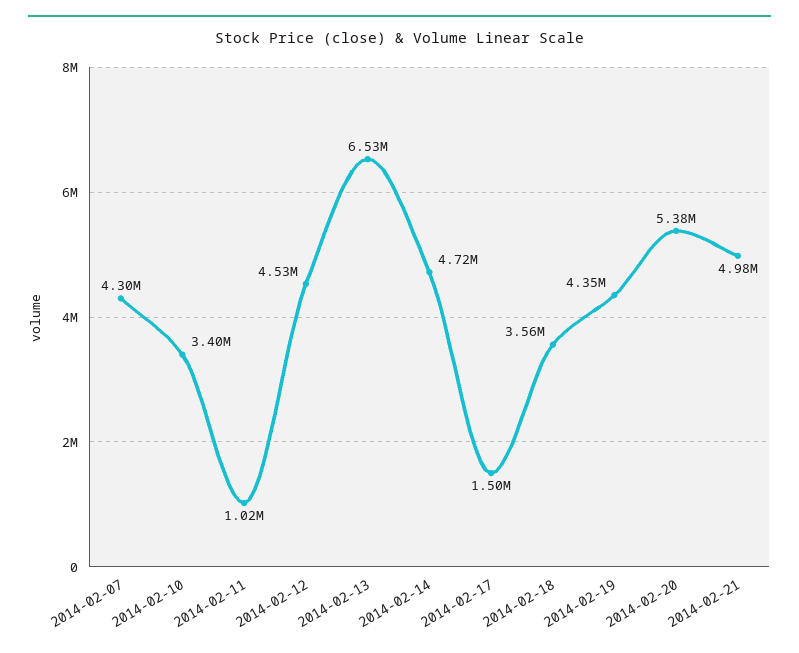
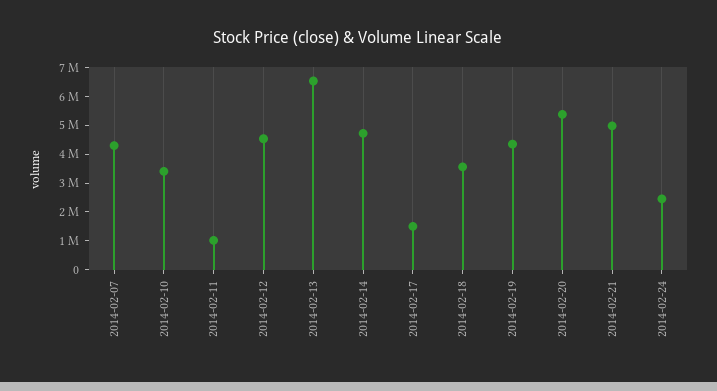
2014-02-24: none -> 2500000

